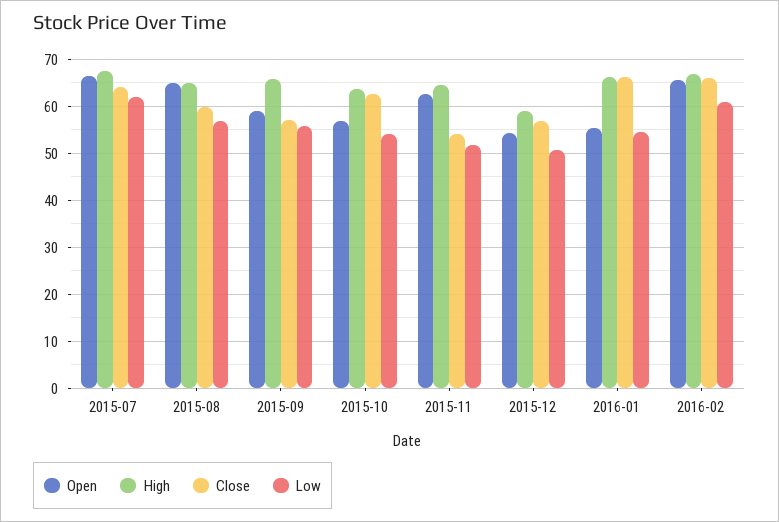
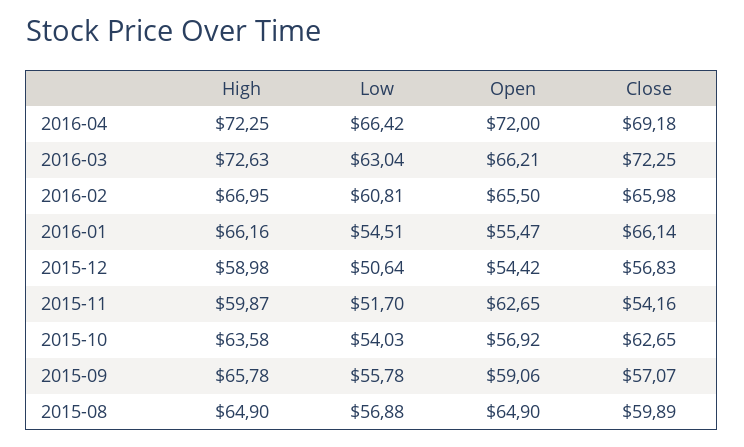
Open, 2015-07: 66 -> none
High, 2015-07: 68 -> none
Close, 2015-07: 64 -> none
Low, 2015-07: 62 -> none
High, 2015-11: 64 -> 59.87
High, 2016-04: none -> 72.25
Low, 2016-04: none -> 66.42
Open, 2016-04: none -> 72
Close, 2016-04: none -> 69.18
High, 2016-03: none -> 72.63
Low, 2016-03: none -> 63.04
Open, 2016-03: none -> 66.21
Close, 2016-03: none -> 72.25

